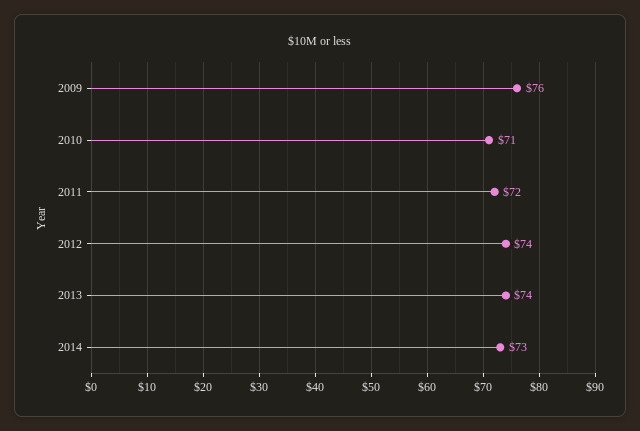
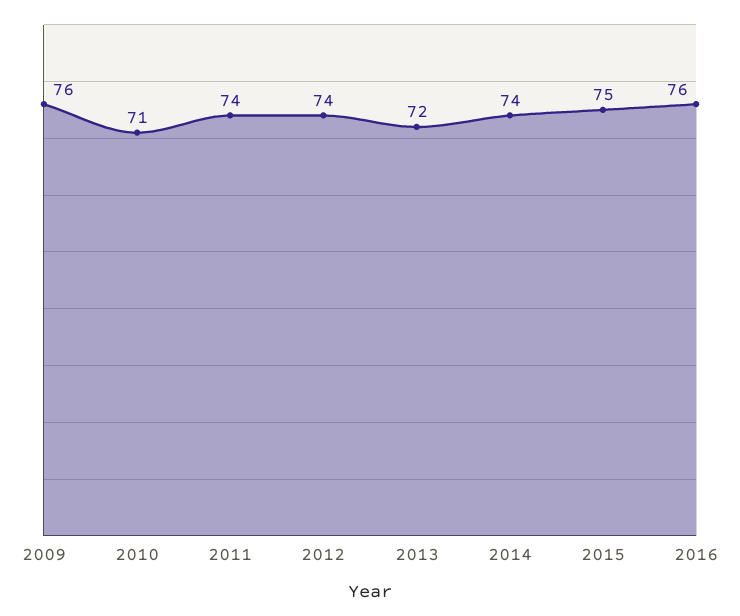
2011: 72 -> 74
2013: 74 -> 72
2014: 73 -> 74
2015: none -> 75
2016: none -> 76

